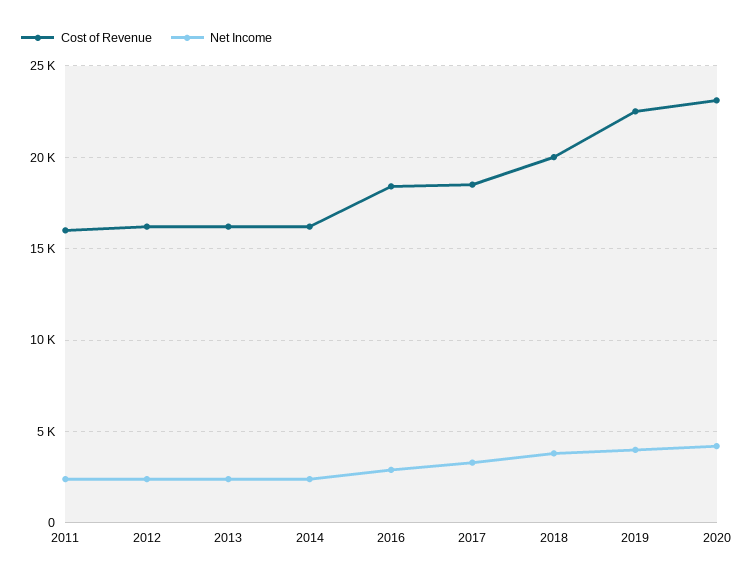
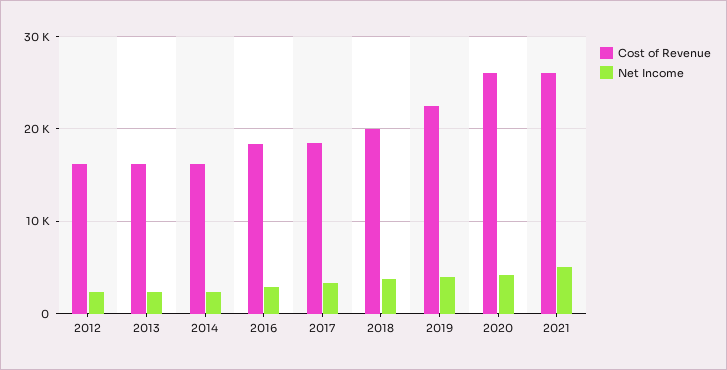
Cost of Revenue, 2011: 16000 -> none
Net Income, 2011: 2500 -> none
Cost of Revenue, 2020: 23000 -> 26000
Cost of Revenue, 2021: none -> 26000
Net Income, 2021: none -> 5000

